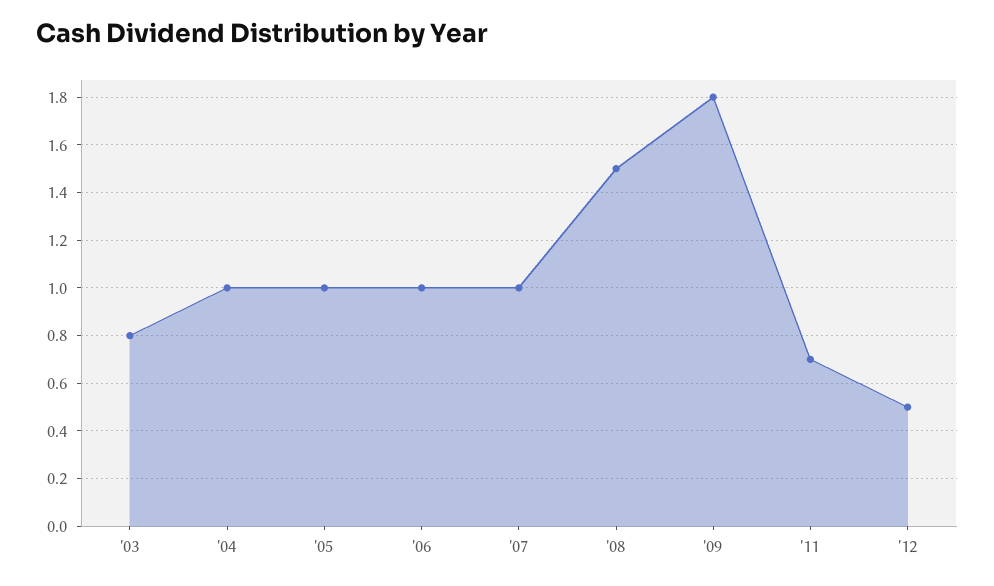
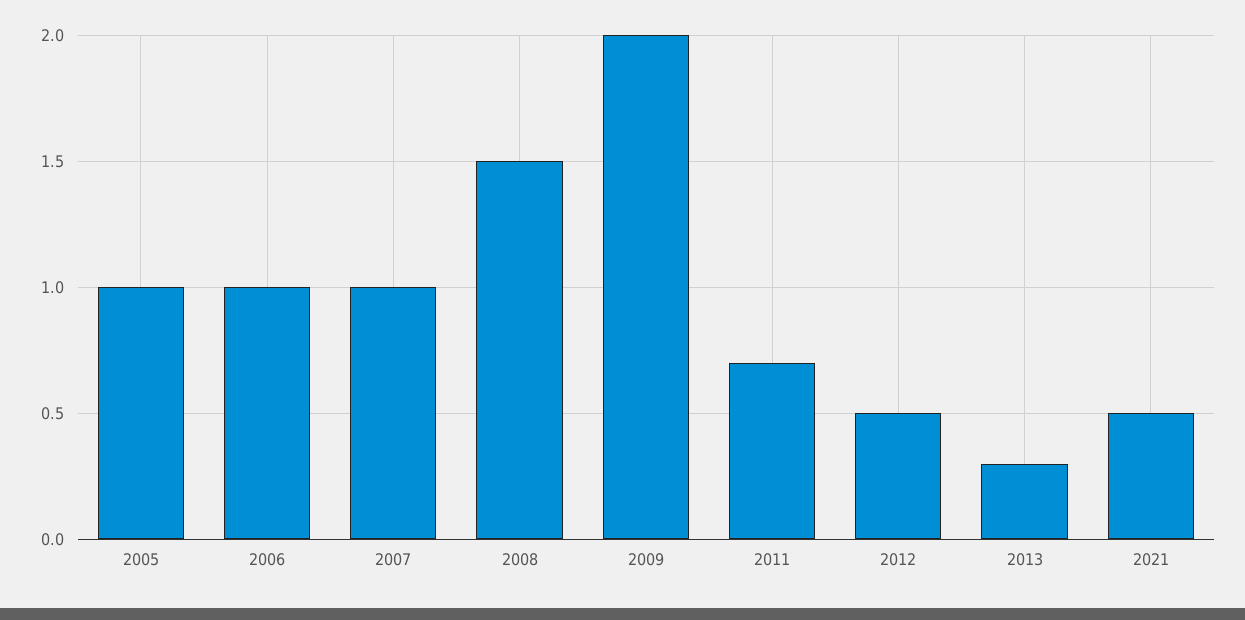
'03: 0.8 -> none
'04: 1 -> none
'09: 1.8 -> 2
2013: none -> 0.3
2021: none -> 0.5

